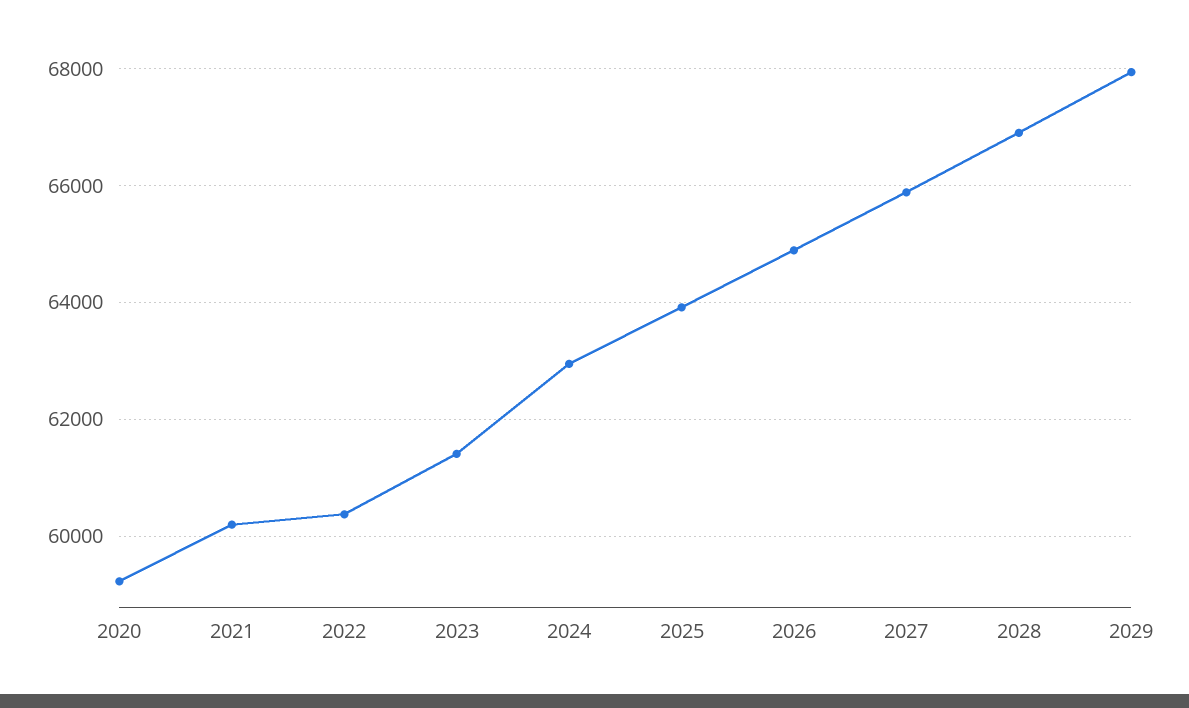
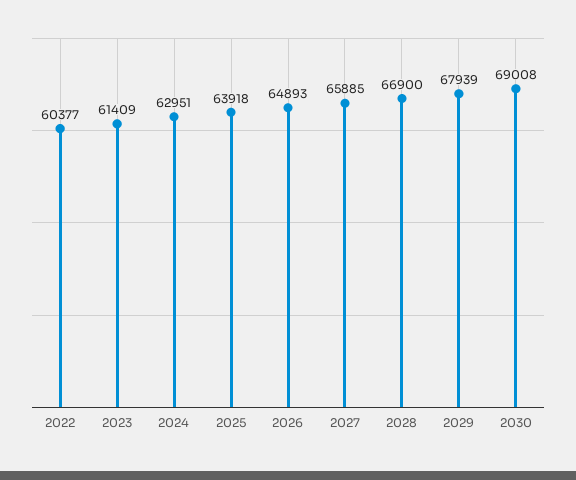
2020: 59200 -> none
2021: 60200 -> none
2030: none -> 69008

